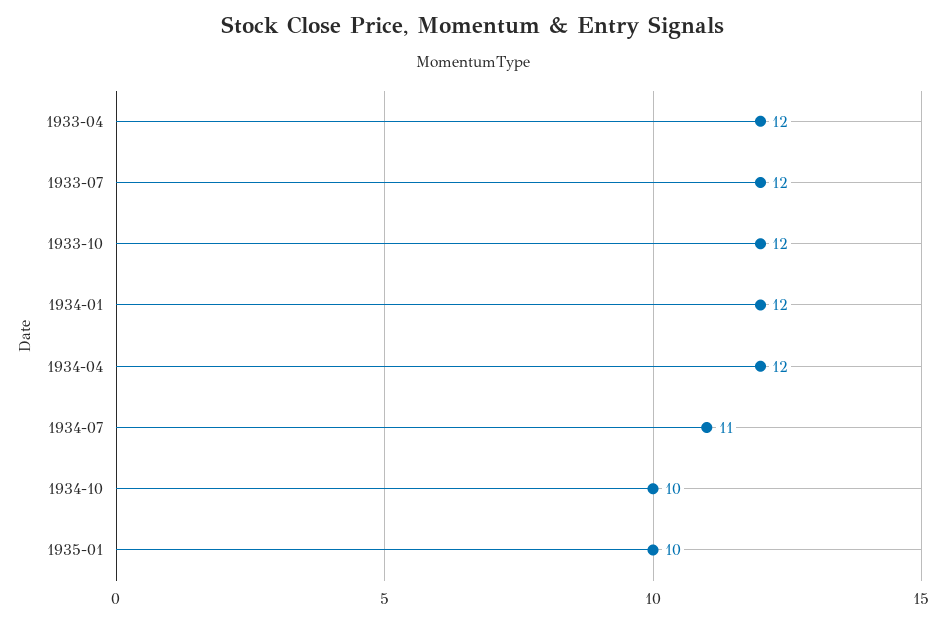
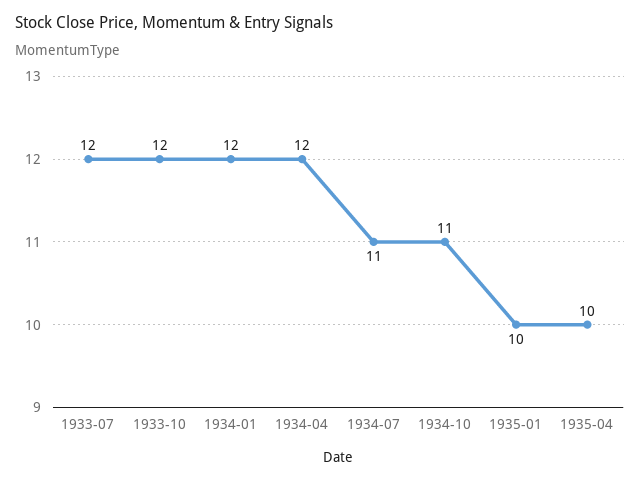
1933-04: 12 -> none
1934-10: 10 -> 11
1935-04: none -> 10

